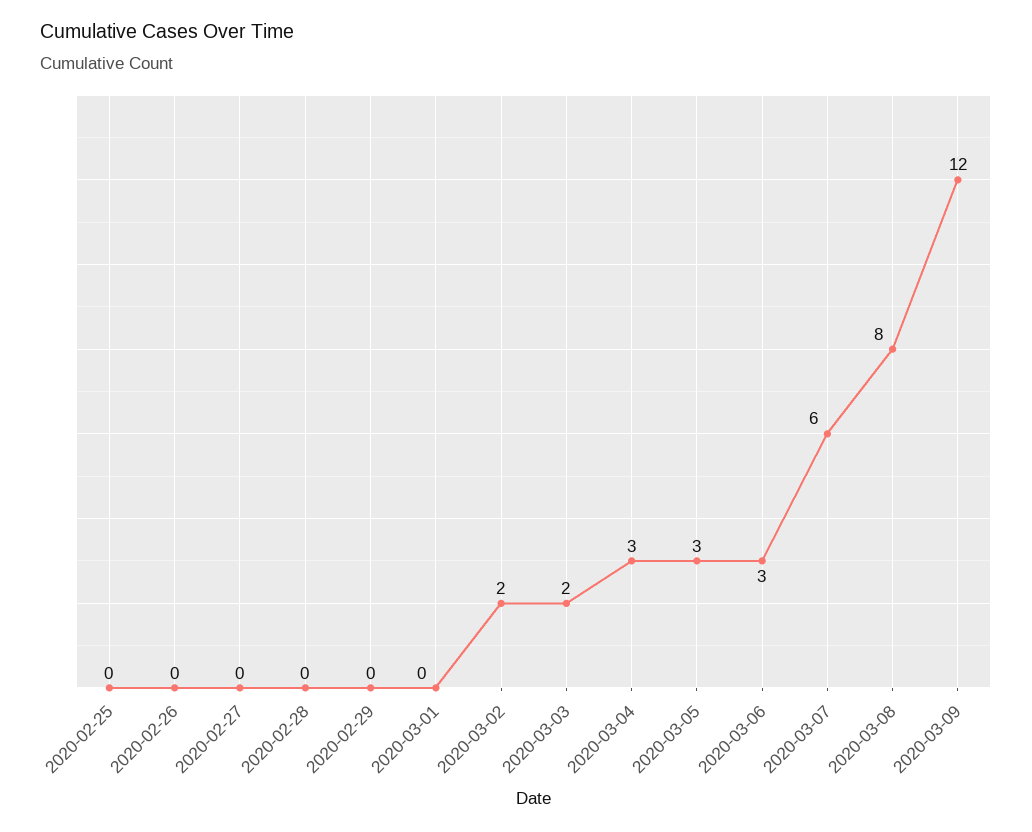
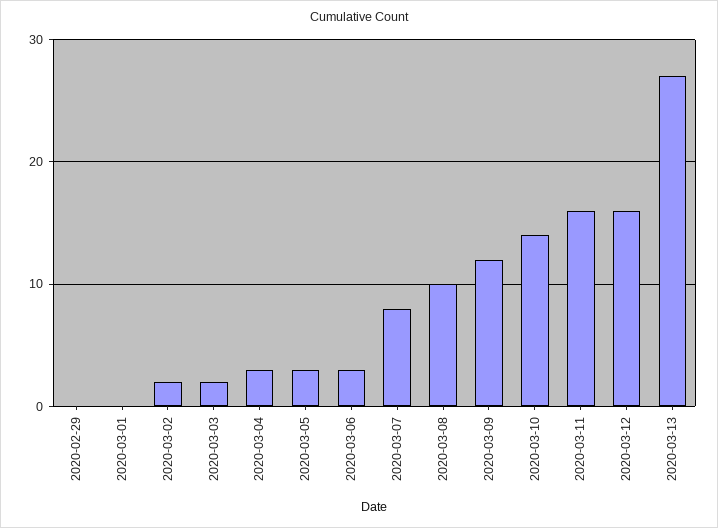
2020-02-25: 0 -> none
2020-02-26: 0 -> none
2020-02-27: 0 -> none
2020-02-28: 0 -> none
2020-03-07: 6 -> 8
2020-03-08: 8 -> 10
2020-03-10: none -> 14
2020-03-11: none -> 16
2020-03-12: none -> 16
2020-03-13: none -> 27

